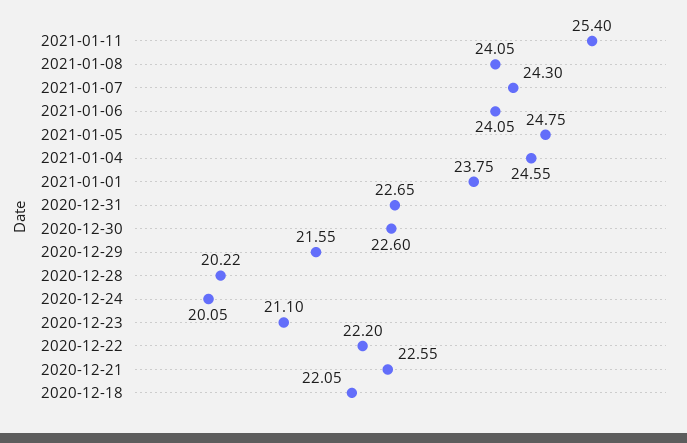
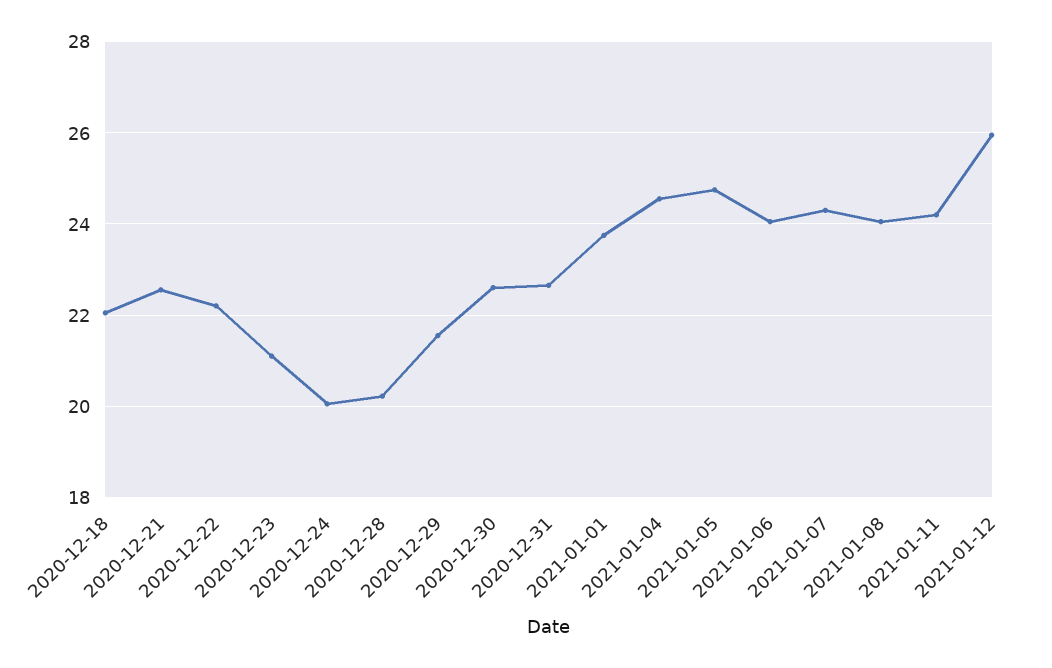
2021-01-11: 25.4 -> 24.2
2021-01-12: none -> 26

